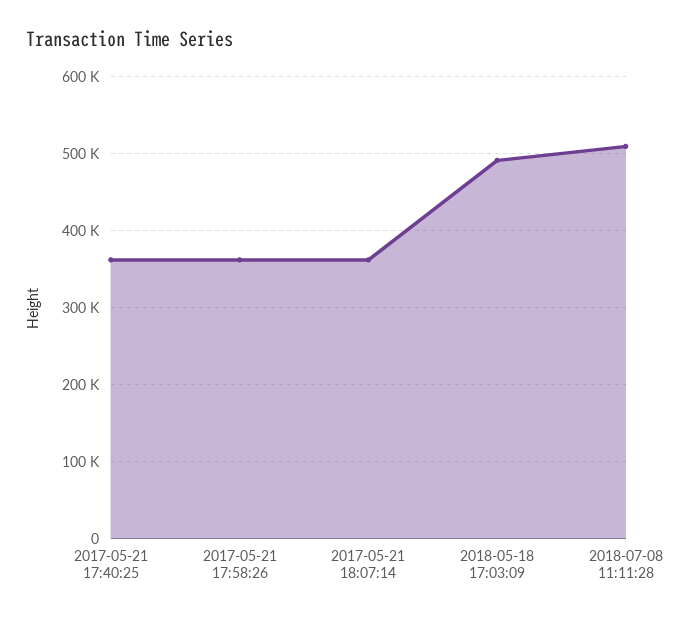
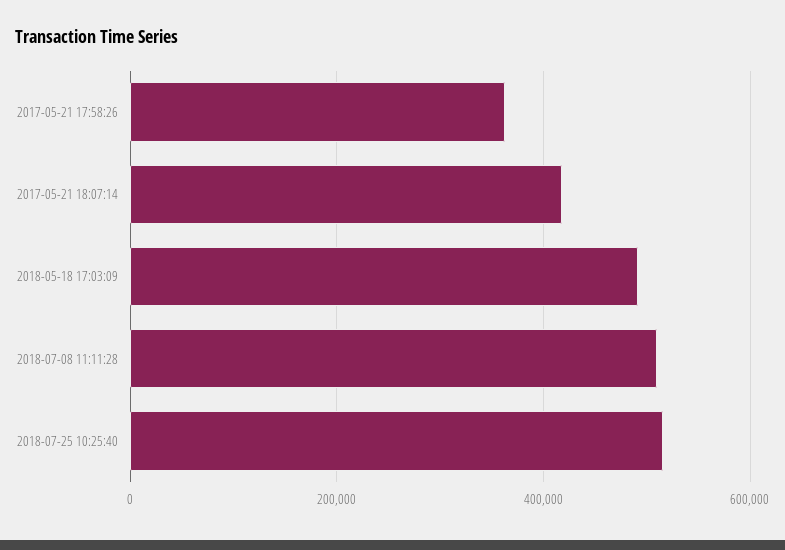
2017-05-21 17:40:25: 360000 -> none
2017-05-21 18:07:14: 360000 -> 420000
2018-07-25 10:25:40: none -> 520000

